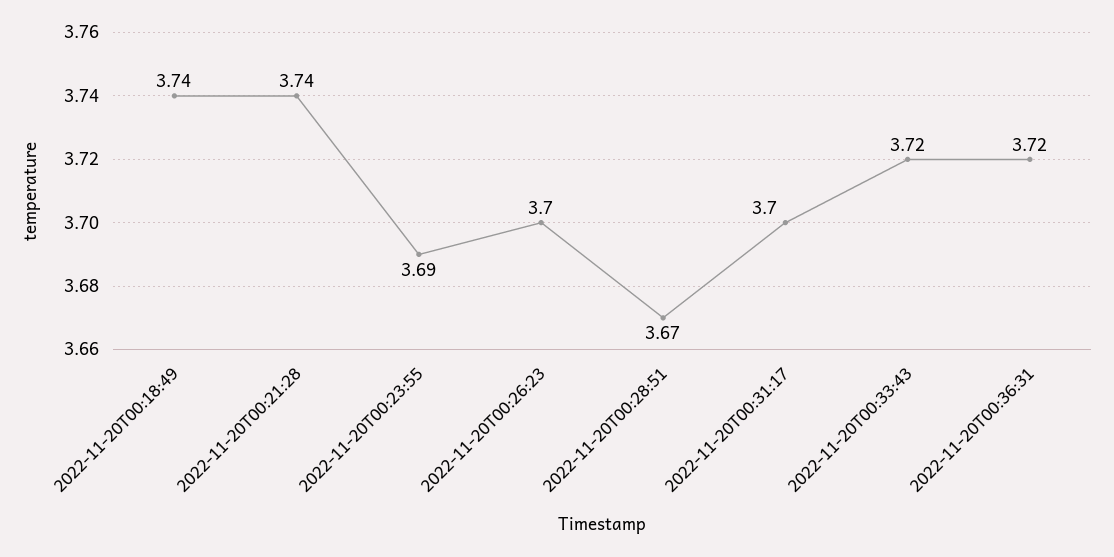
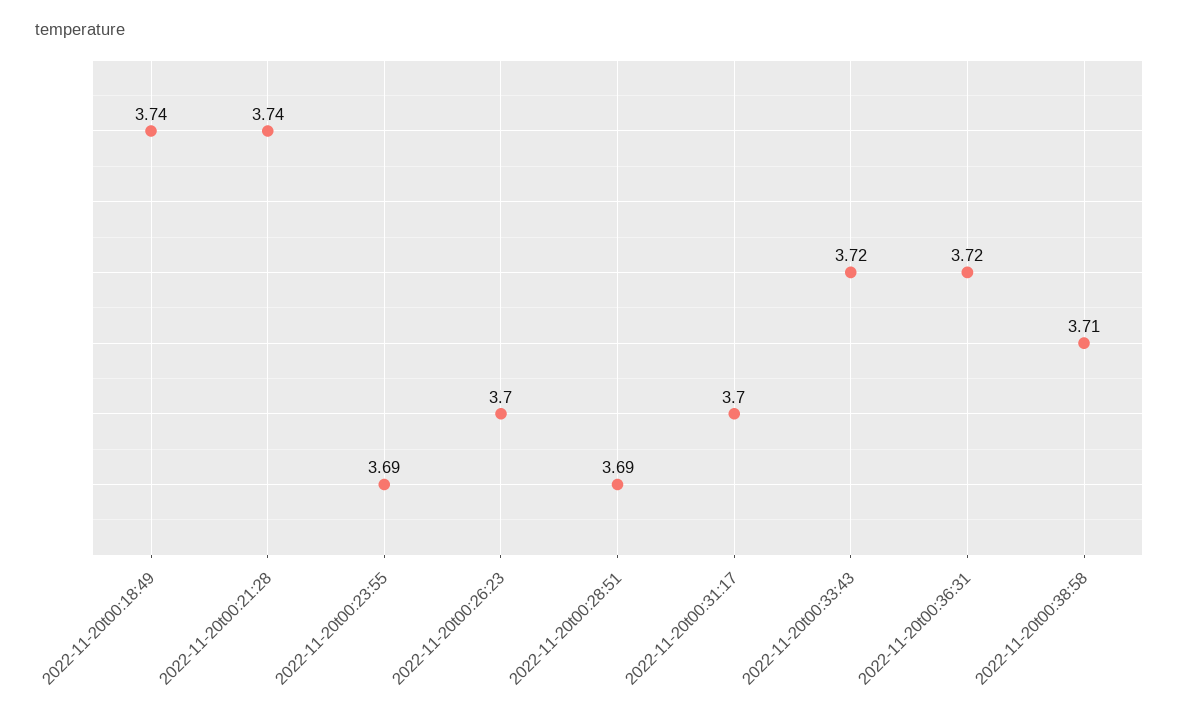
2022-11-20T00:28:51: 3.67 -> 3.69
2022-11-20t00:38:58: none -> 3.71

